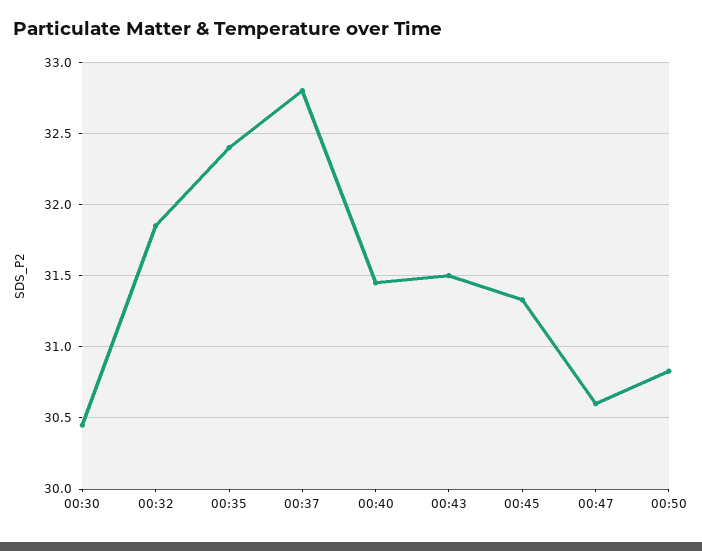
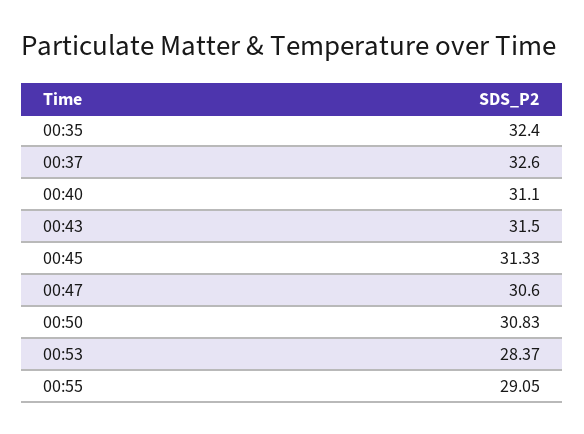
00:30: 30.45 -> none
00:32: 31.85 -> none
00:37: 32.8 -> 32.6
00:40: 31.45 -> 31.1
00:53: none -> 28.37
00:55: none -> 29.05

